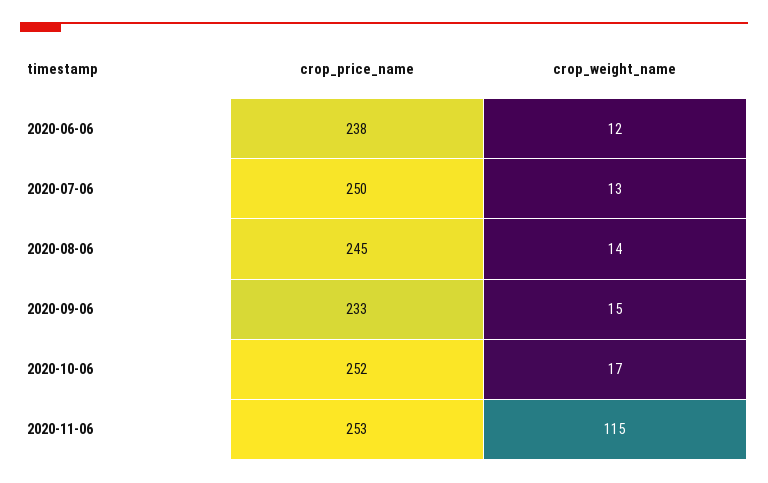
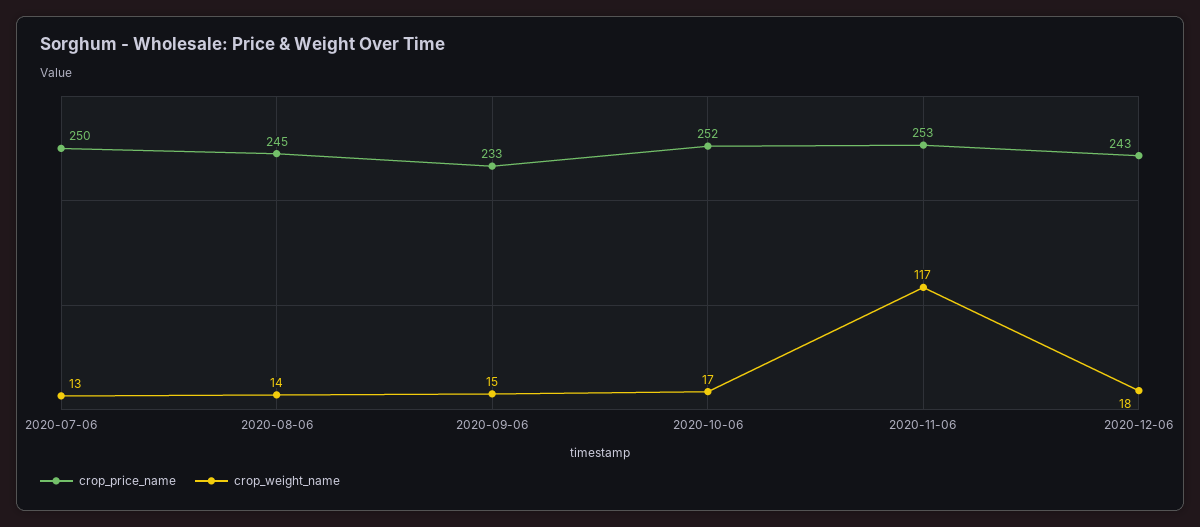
crop_price_name, 2020-06-06: 238 -> none
crop_weight_name, 2020-06-06: 12 -> none
crop_weight_name, 2020-11-06: 115 -> 117
crop_price_name, 2020-12-06: none -> 243
crop_weight_name, 2020-12-06: none -> 18

